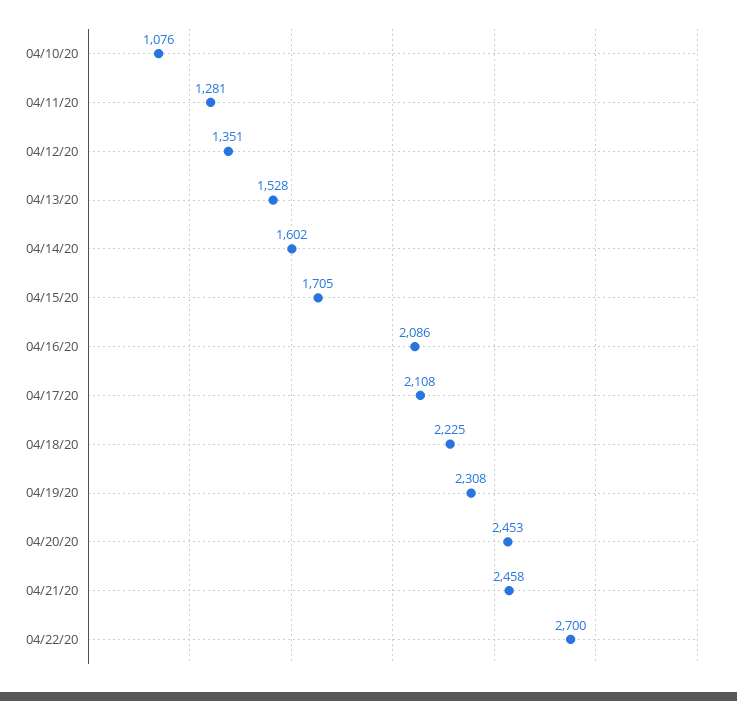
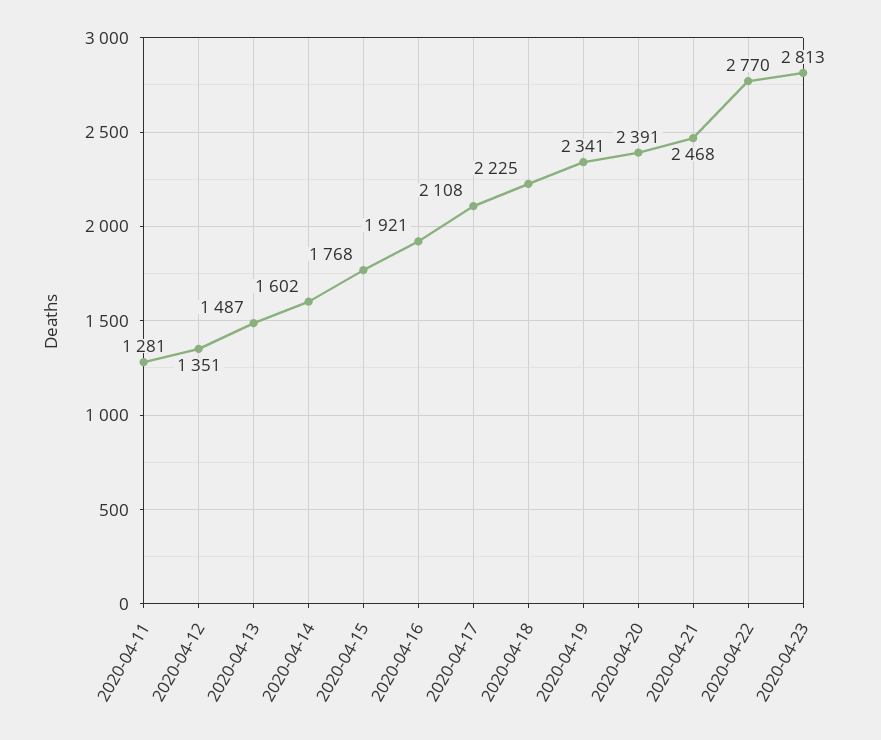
04/10/20: 1076 -> none
04/13/20: 1528 -> 1487
04/15/20: 1705 -> 1768
04/16/20: 2086 -> 1921
04/19/20: 2308 -> 2341
04/20/20: 2453 -> 2391
04/21/20: 2458 -> 2468
04/22/20: 2700 -> 2770
2020-04-23: none -> 2813

